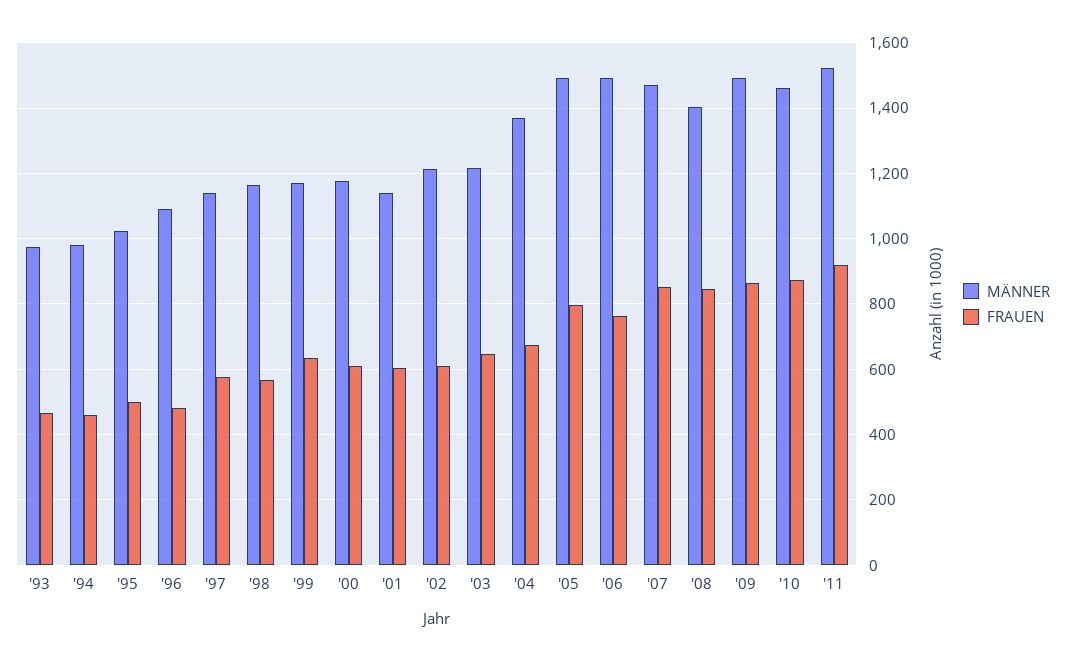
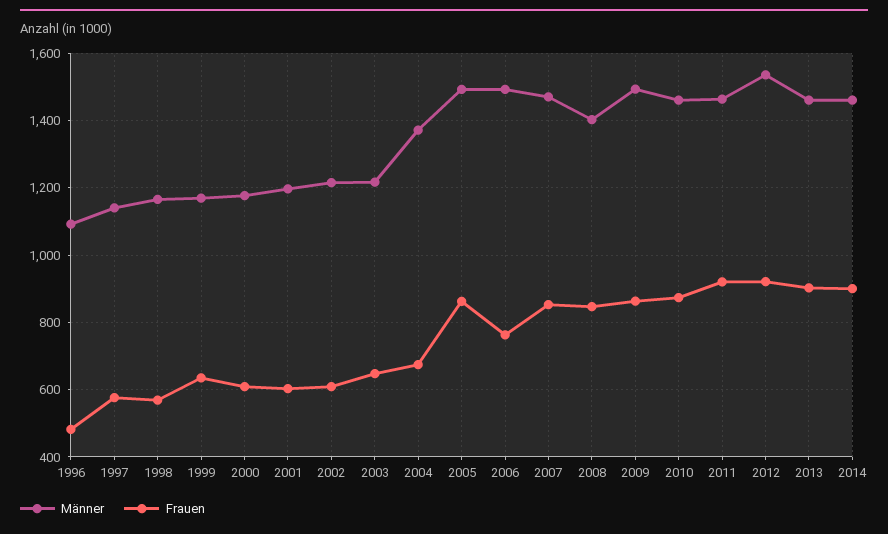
MÄNNER, '93: 980 -> none
FRAUEN, '93: 460 -> none
MÄNNER, '94: 980 -> none
FRAUEN, '94: 460 -> none
MÄNNER, '95: 1020 -> none
FRAUEN, '95: 500 -> none
MÄNNER, '01: 1140 -> 1200
FRAUEN, '05: 800 -> 860
MÄNNER, '11: 1520 -> 1460
MÄNNER, 2012: none -> 1540
FRAUEN, 2012: none -> 920
MÄNNER, 2013: none -> 1460
FRAUEN, 2013: none -> 900
MÄNNER, 2014: none -> 1460
FRAUEN, 2014: none -> 900

